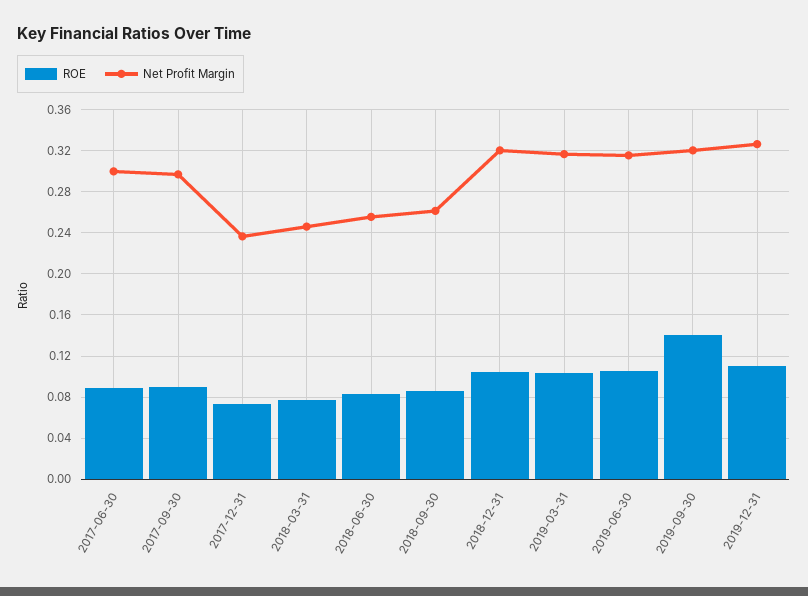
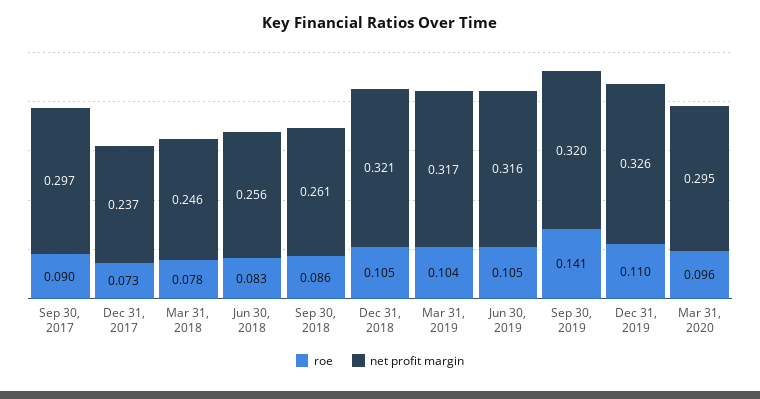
ROE, 2017-06-30: 0.09 -> none
Net Profit Margin, 2017-06-30: 0.3 -> none
ROE, Mar 31, 2020: none -> 0.096
Net Profit Margin, Mar 31, 2020: none -> 0.295

